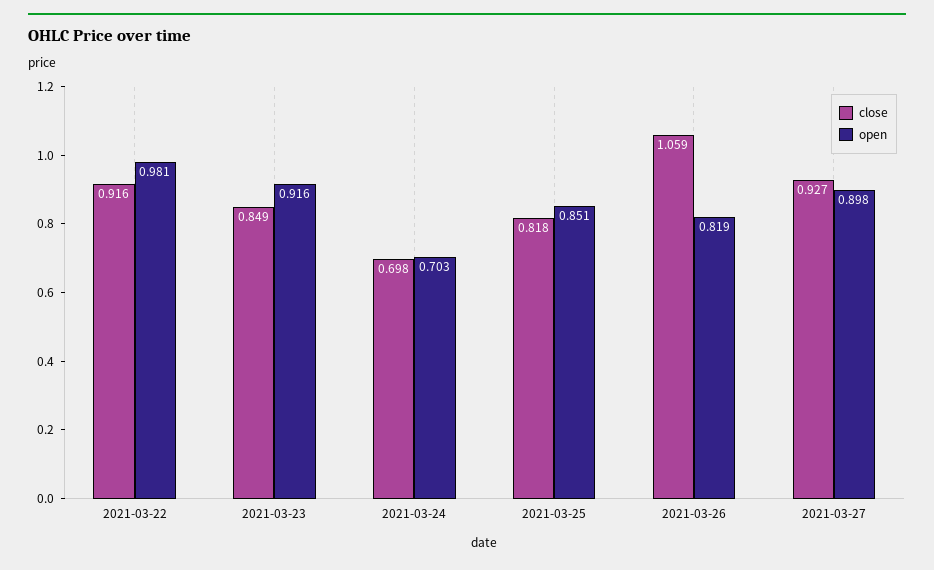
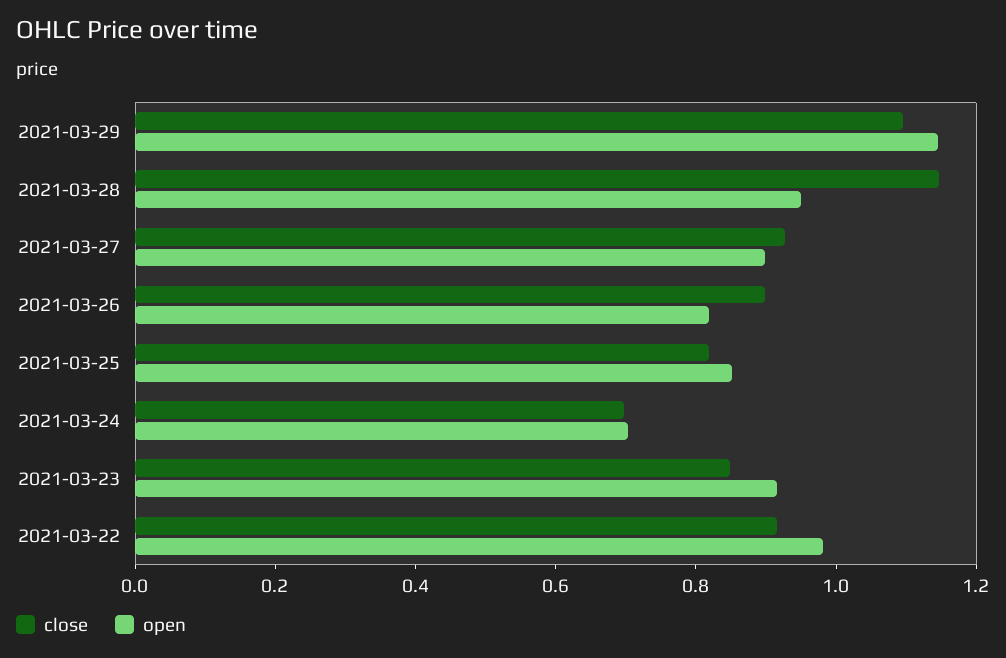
close, 2021-03-26: 1.059 -> 0.9
close, 2021-03-29: none -> 1.1
open, 2021-03-29: none -> 1.15
close, 2021-03-28: none -> 1.15
open, 2021-03-28: none -> 0.95

